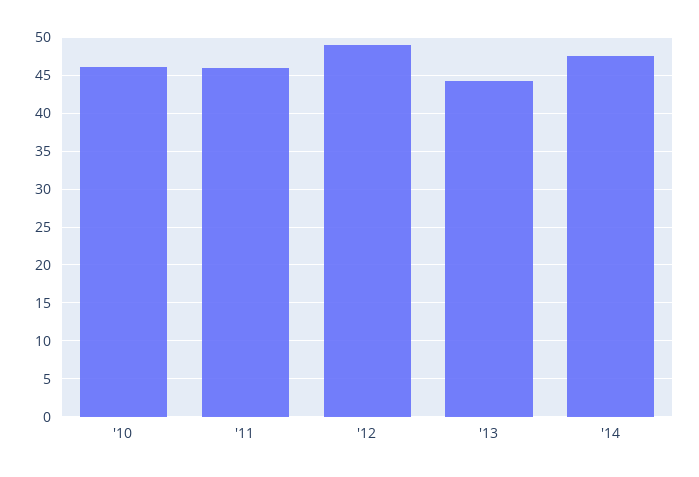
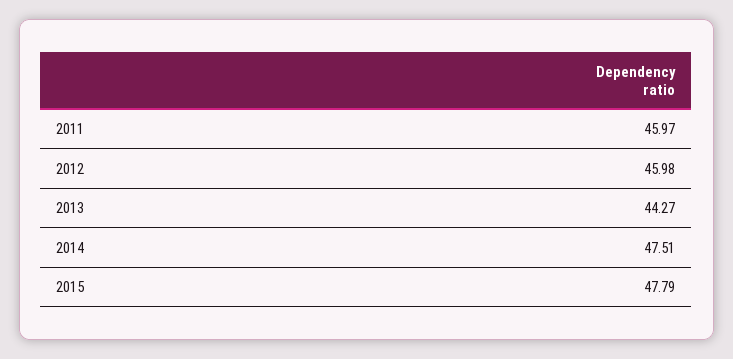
'10: 46 -> none
'12: 49 -> 45.98
2015: none -> 47.79

